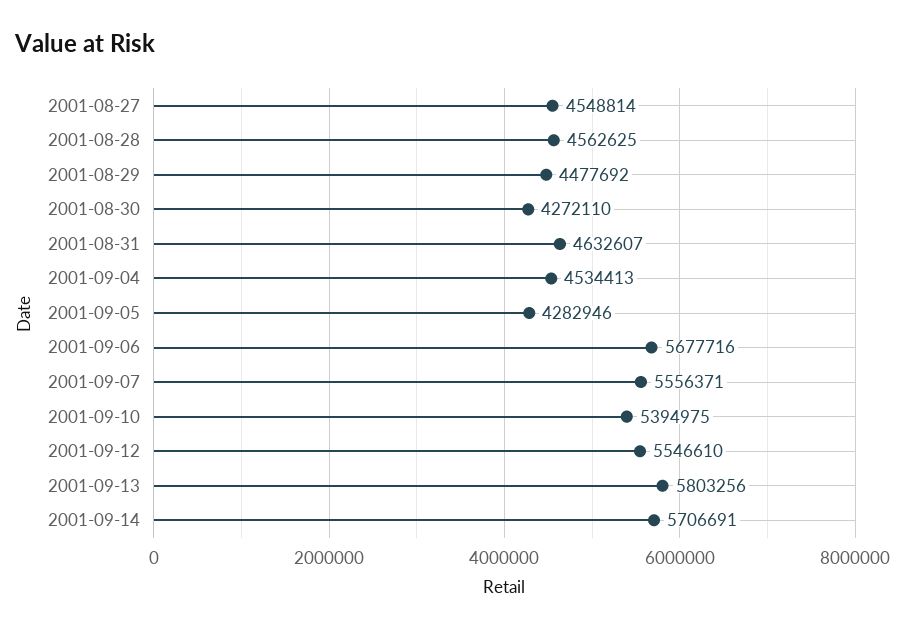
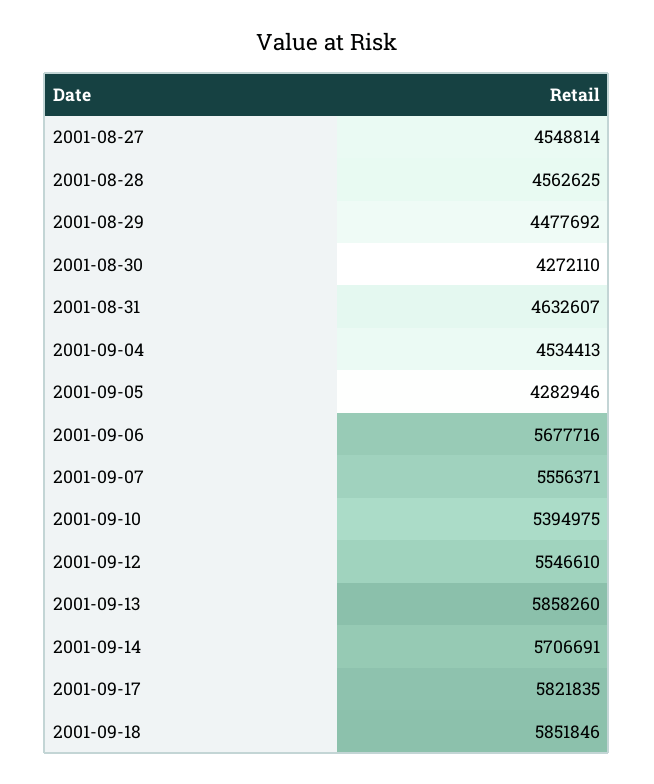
2001-09-13: 5803256 -> 5858260
2001-09-17: none -> 5821835
2001-09-18: none -> 5851846

